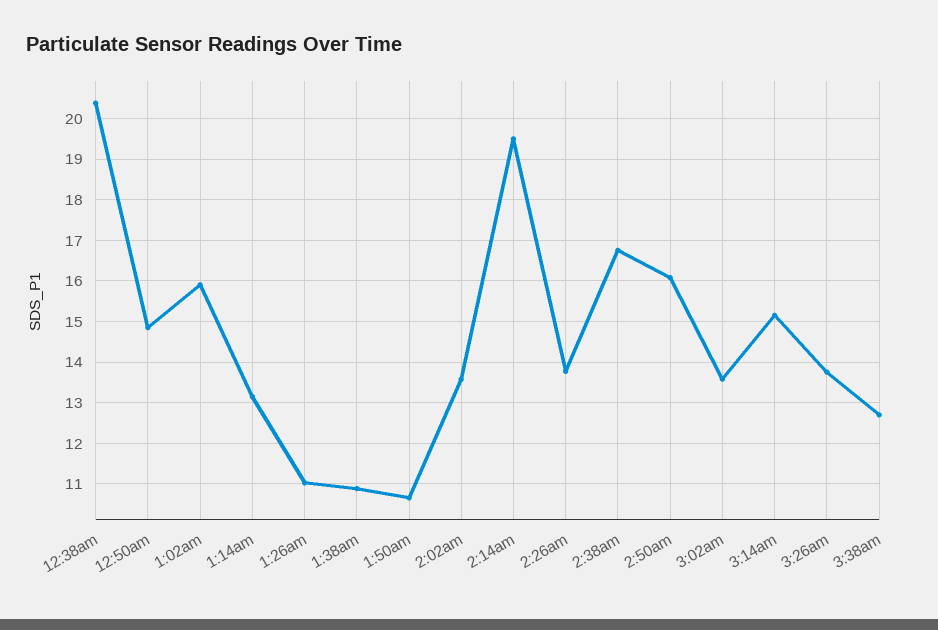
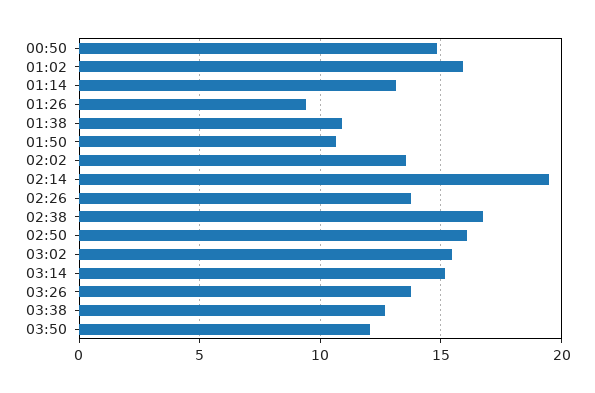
12:38am: 20.4 -> none
1:26am: 11 -> 9.5
3:02am: 13.6 -> 15.5
03:50: none -> 12

